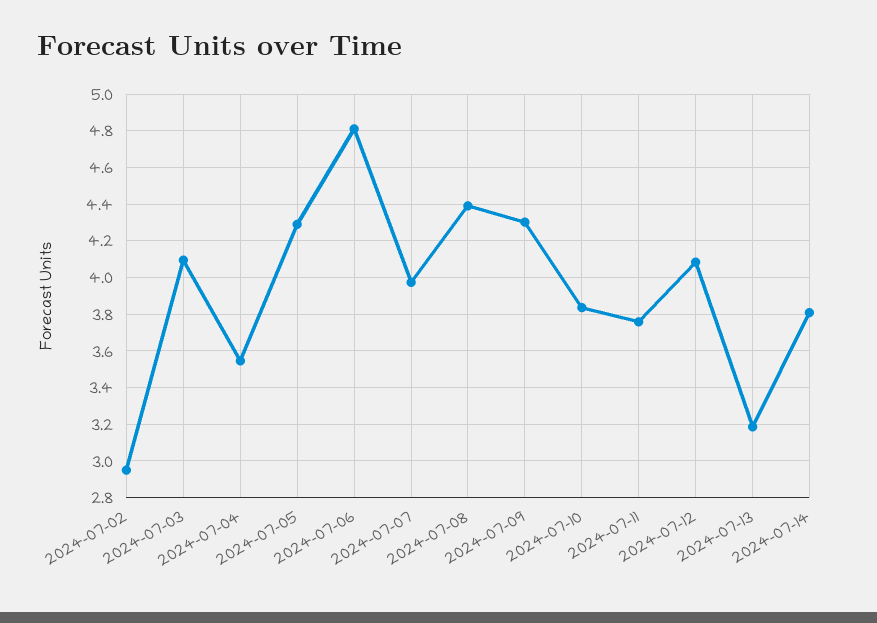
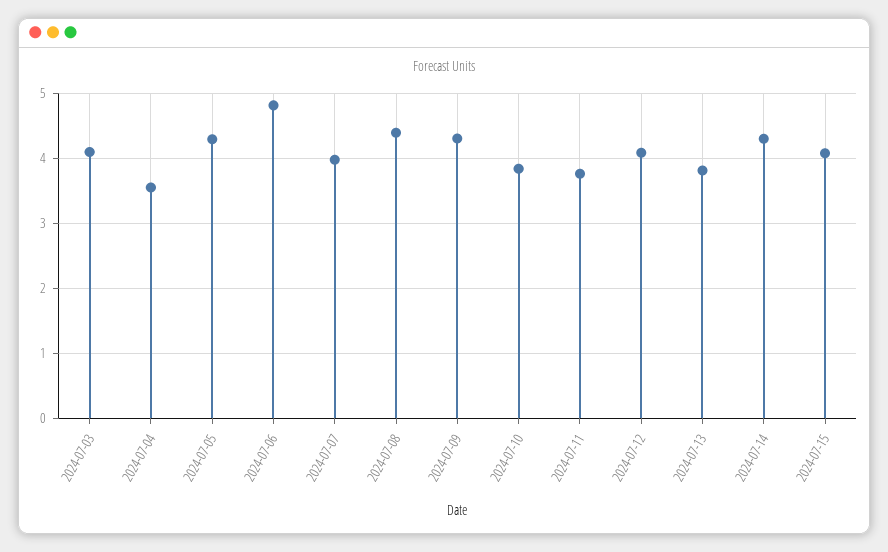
2024-07-02: 2.95 -> none
2024-07-13: 3.2 -> 3.8
2024-07-14: 3.8 -> 4.3
2024-07-15: none -> 4.1

